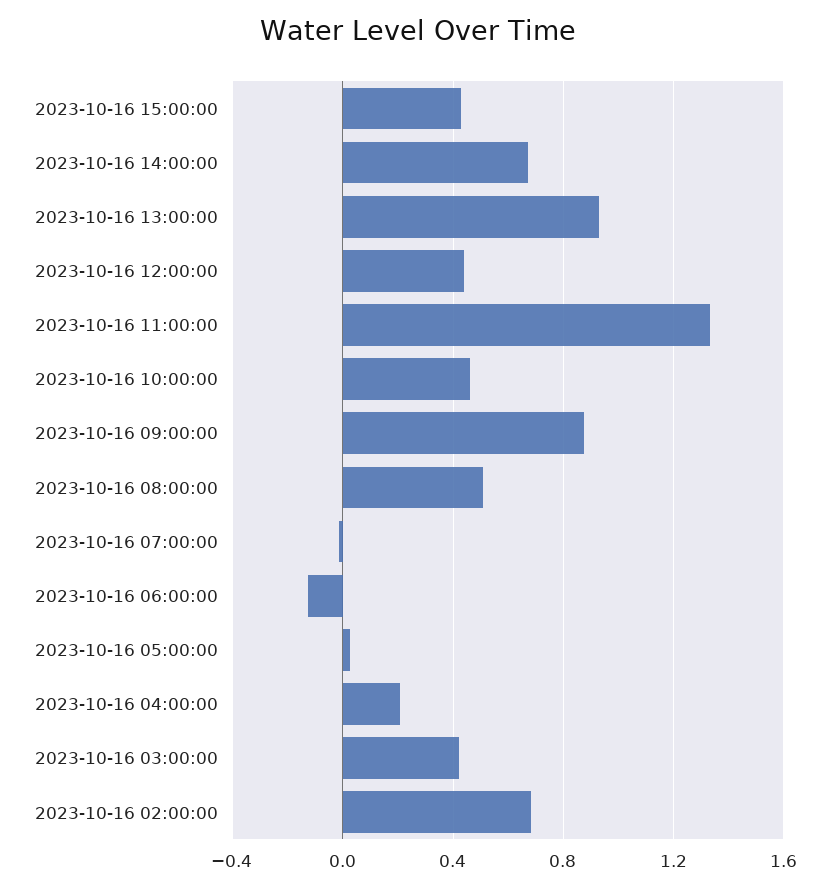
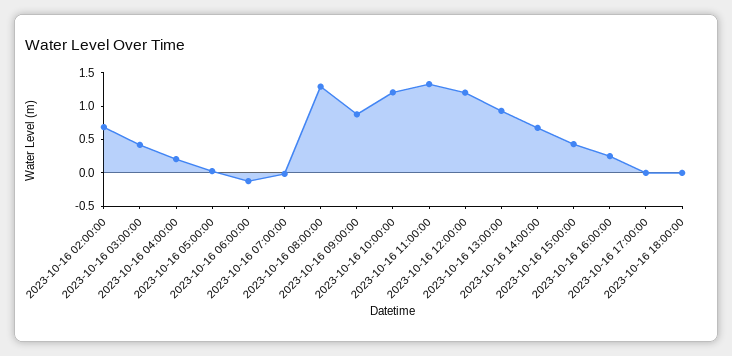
2023-10-16 12:00:00: 0.45 -> 1.25
2023-10-16 10:00:00: 0.45 -> 1.25
2023-10-16 08:00:00: 0.5 -> 1.25
2023-10-16 16:00:00: none -> 0.25
2023-10-16 17:00:00: none -> 0
2023-10-16 18:00:00: none -> 0

